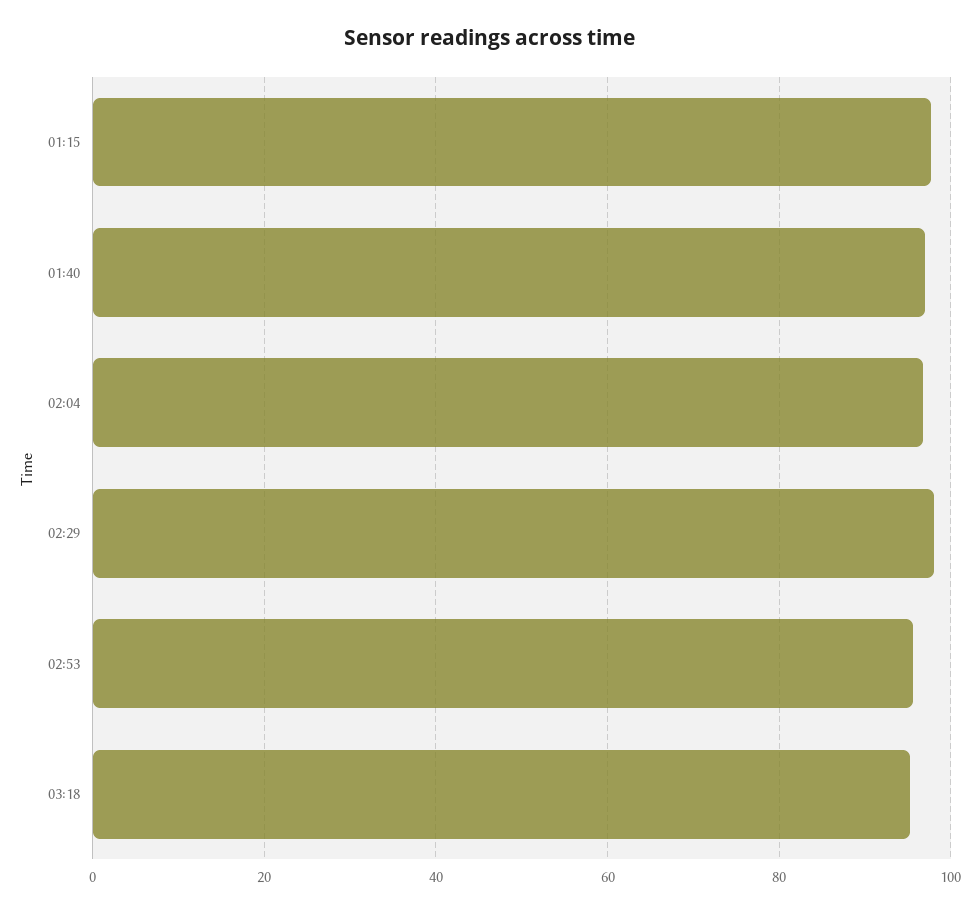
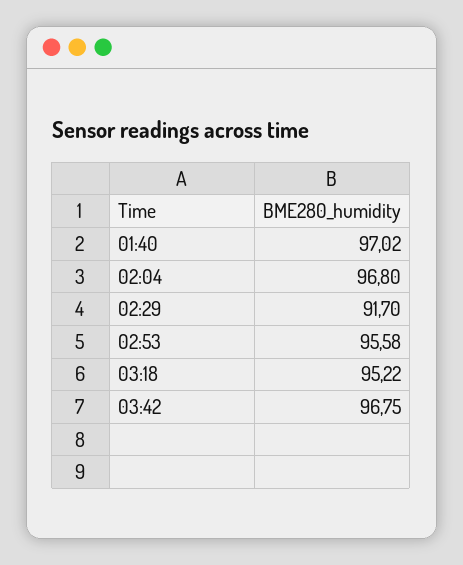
01:15: 98 -> none
02:29: 98 -> 91.7
03:42: none -> 96.75

